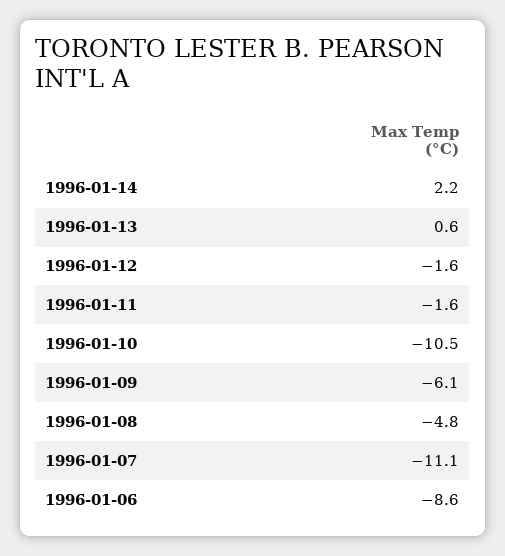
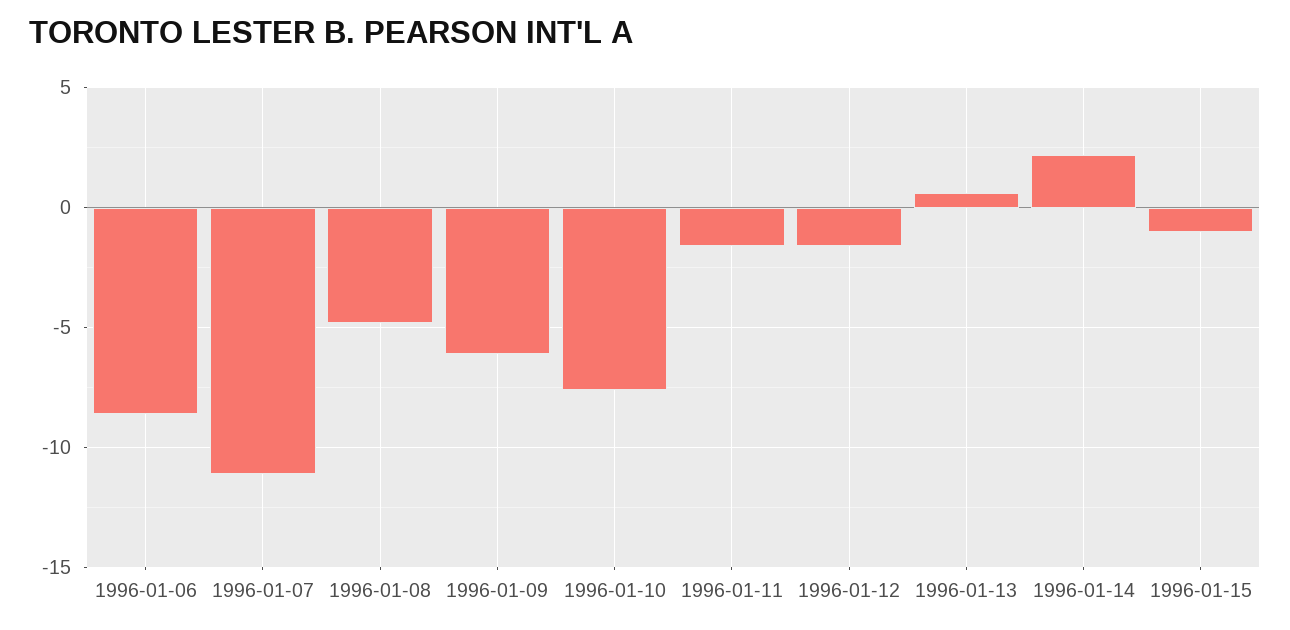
1996-01-10: -10.5 -> -7.5
1996-01-15: none -> -1

